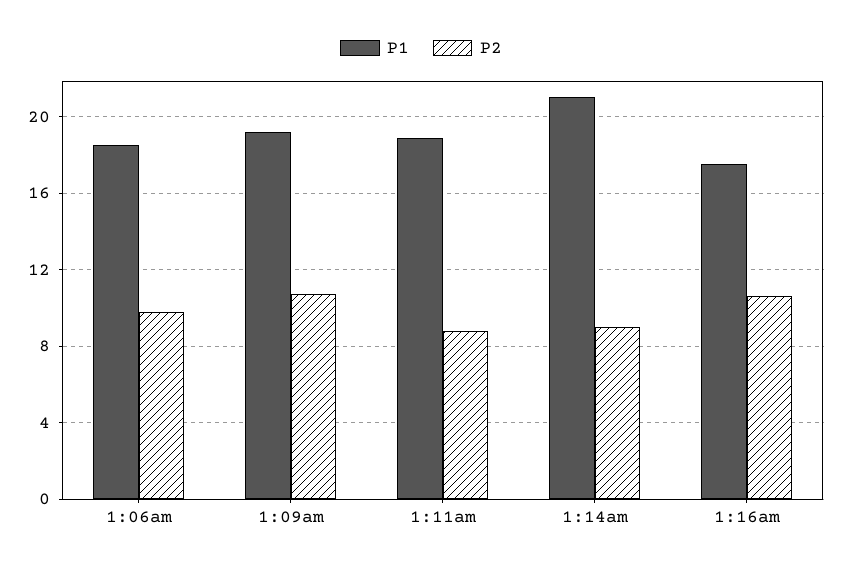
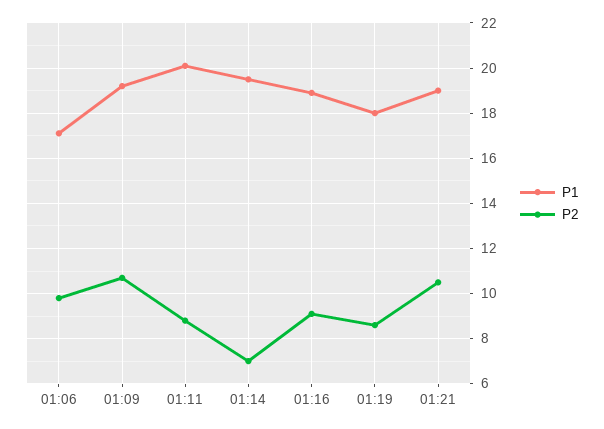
P1, 1:06am: 18.5 -> 17
P1, 1:11am: 19 -> 20
P1, 1:14am: 21 -> 19.5
P2, 1:14am: 9 -> 7
P1, 1:16am: 17.5 -> 19
P2, 1:16am: 10.5 -> 9
P1, 01:19: none -> 18
P2, 01:19: none -> 8.5
P1, 01:21: none -> 19
P2, 01:21: none -> 10.5

